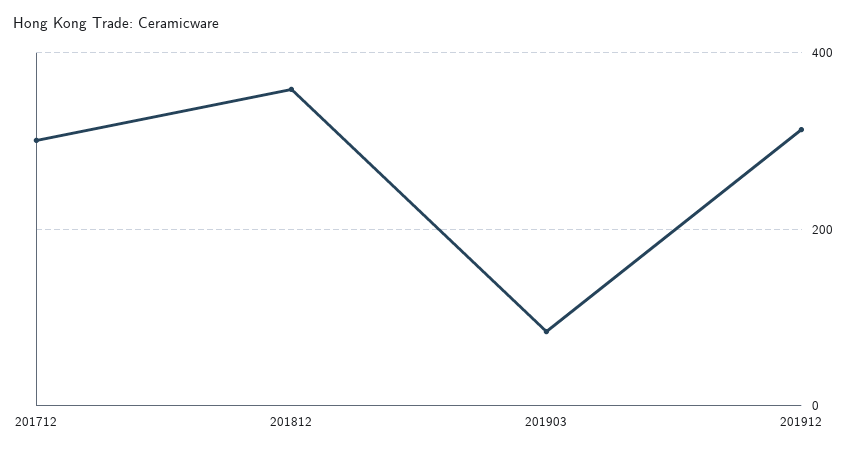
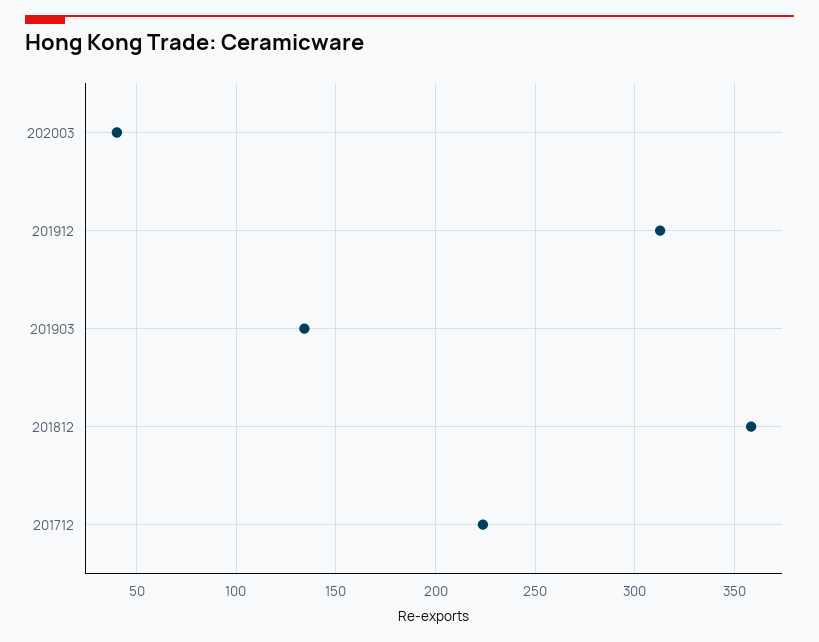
201712: 300 -> 225
201903: 80 -> 135
202003: none -> 40

